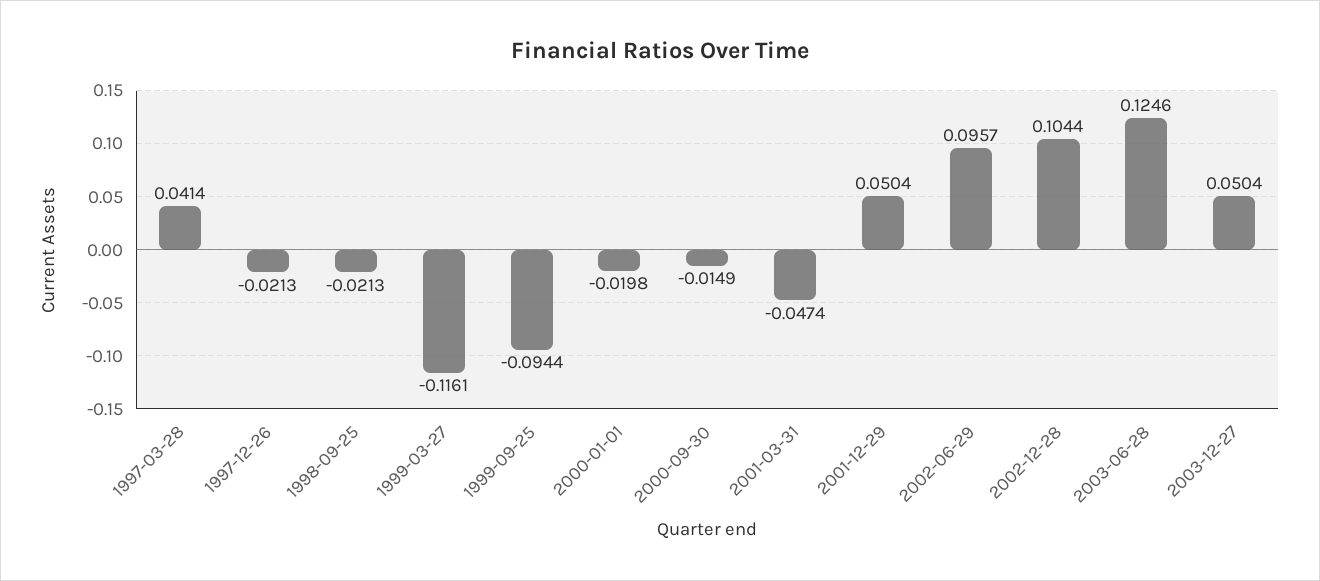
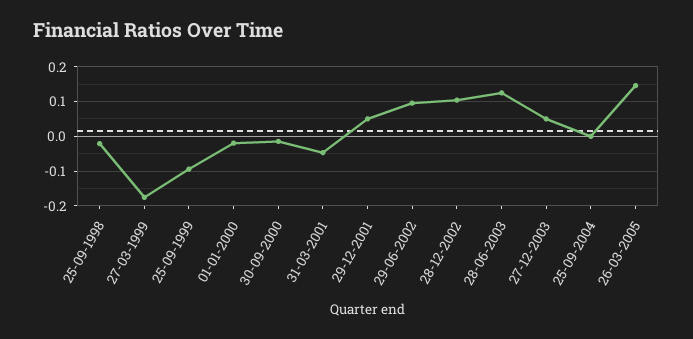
1997-03-28: 0.0414 -> none
1997-12-26: -0.0213 -> none
1999-03-27: -0.1161 -> -0.18
25-09-2004: none -> 0
26-03-2005: none -> 0.14

